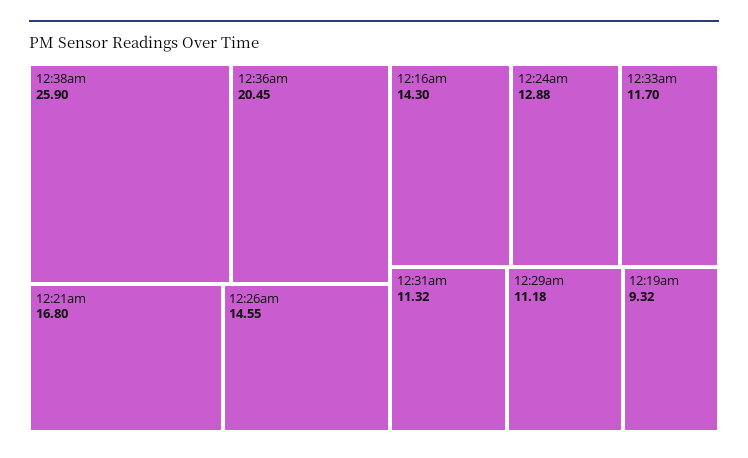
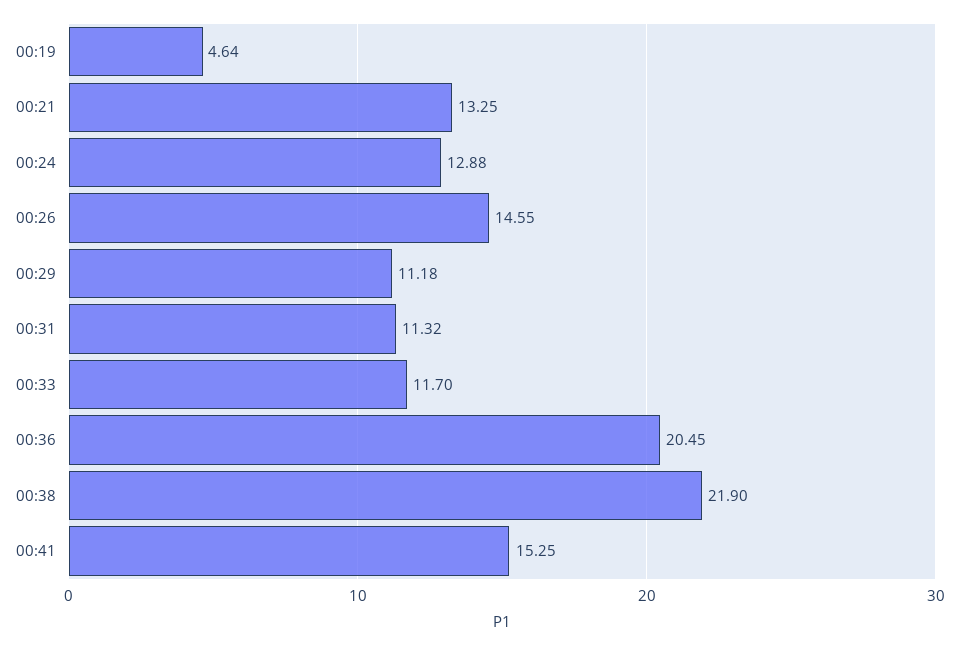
12:38am: 25.9 -> 21.9
12:21am: 16.8 -> 13.25
12:16am: 14.3 -> none
12:19am: 9.32 -> 4.64
00:41: none -> 15.25

